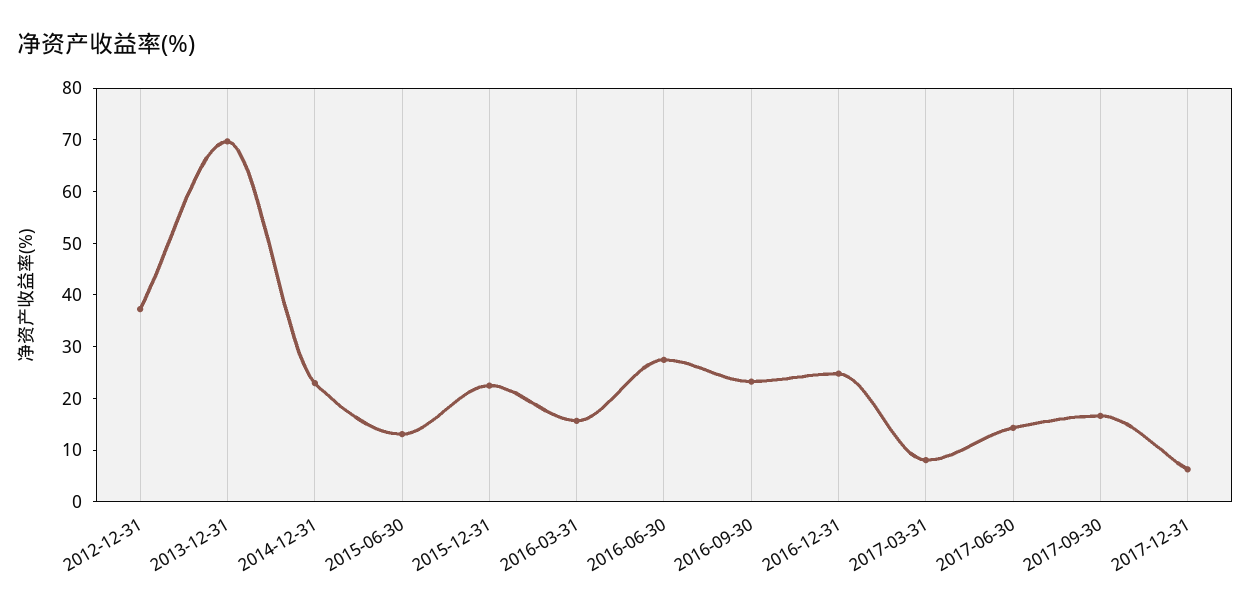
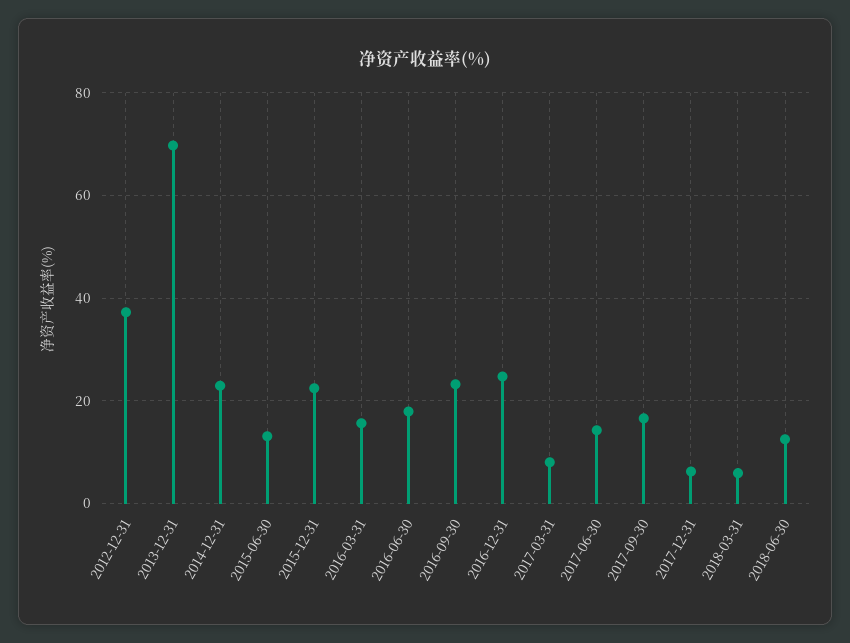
2016-06-30: 28 -> 18
2018-03-31: none -> 6
2018-06-30: none -> 12

